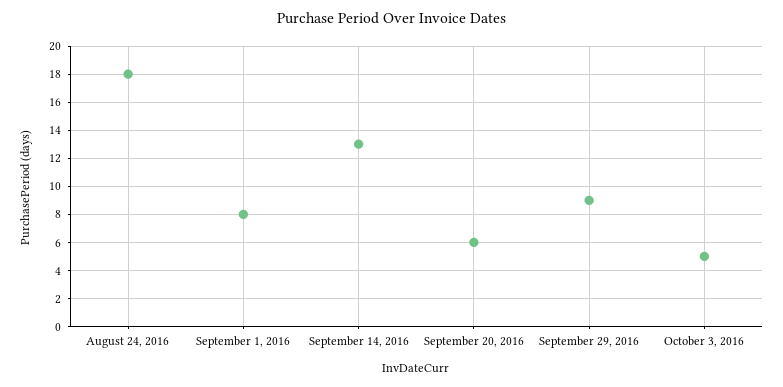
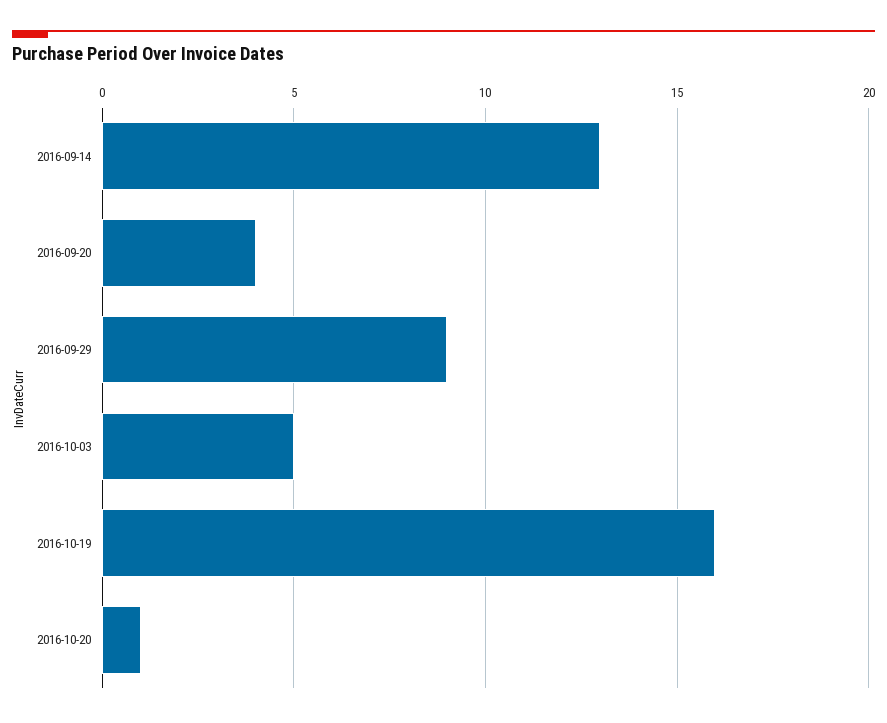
August 24, 2016: 18 -> none
September 1, 2016: 8 -> none
September 20, 2016: 6 -> 4
2016-10-19: none -> 16
2016-10-20: none -> 1

